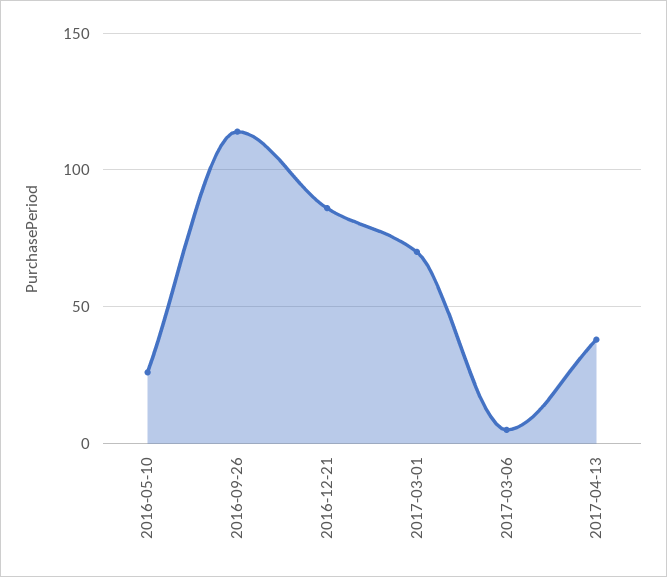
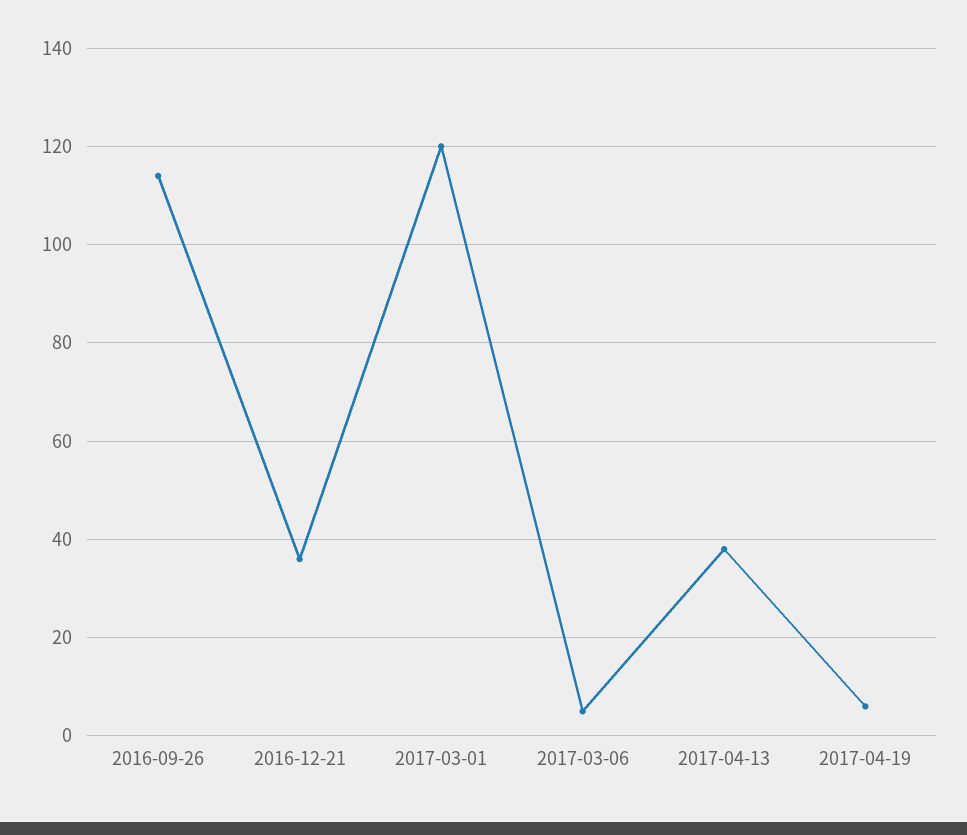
2016-05-10: 25 -> none
2016-12-21: 85 -> 35
2017-03-01: 70 -> 120
2017-04-19: none -> 5

